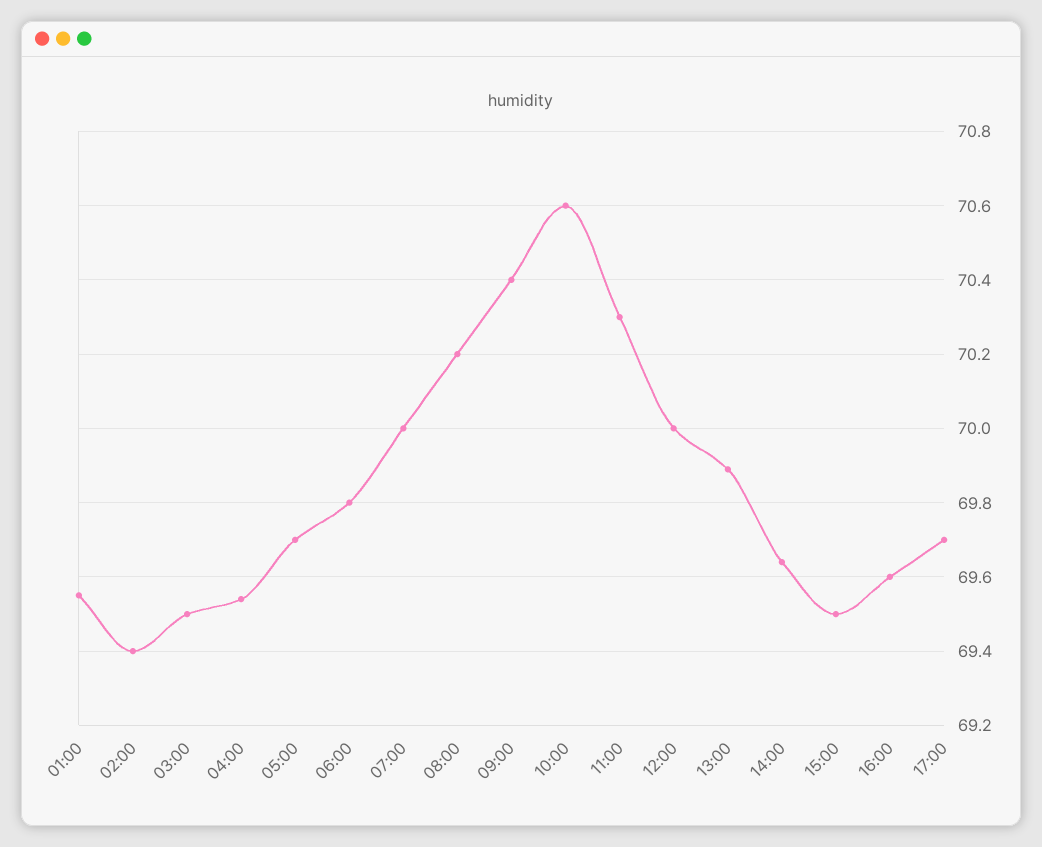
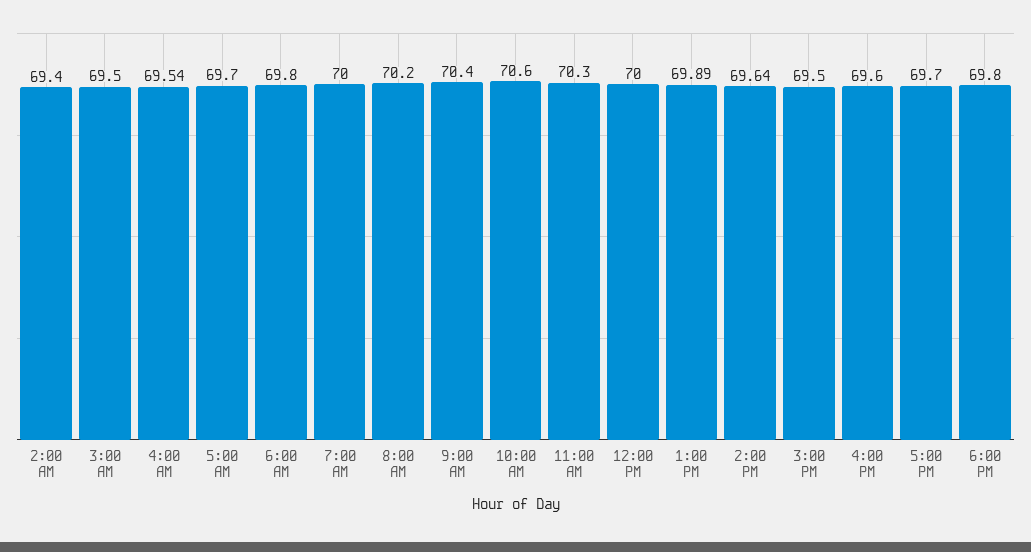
01:00: 69.55 -> none
6:00 PM: none -> 69.8

